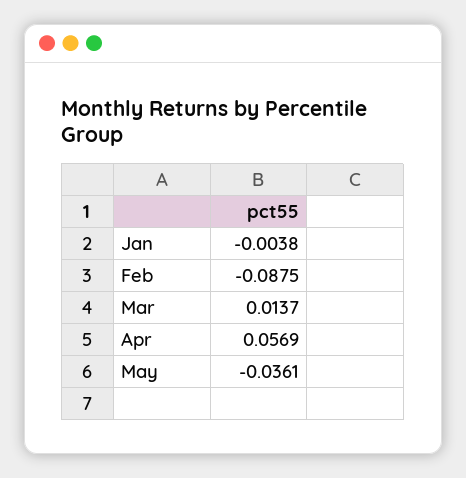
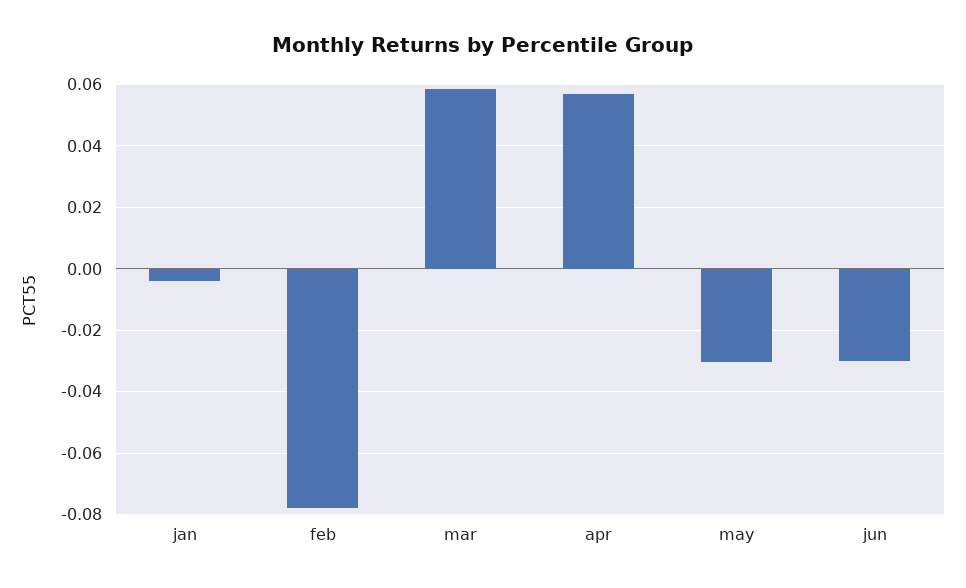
Feb: -0.0875 -> -0.078
Mar: 0.0137 -> 0.058
May: -0.0361 -> -0.03
jun: none -> -0.03

